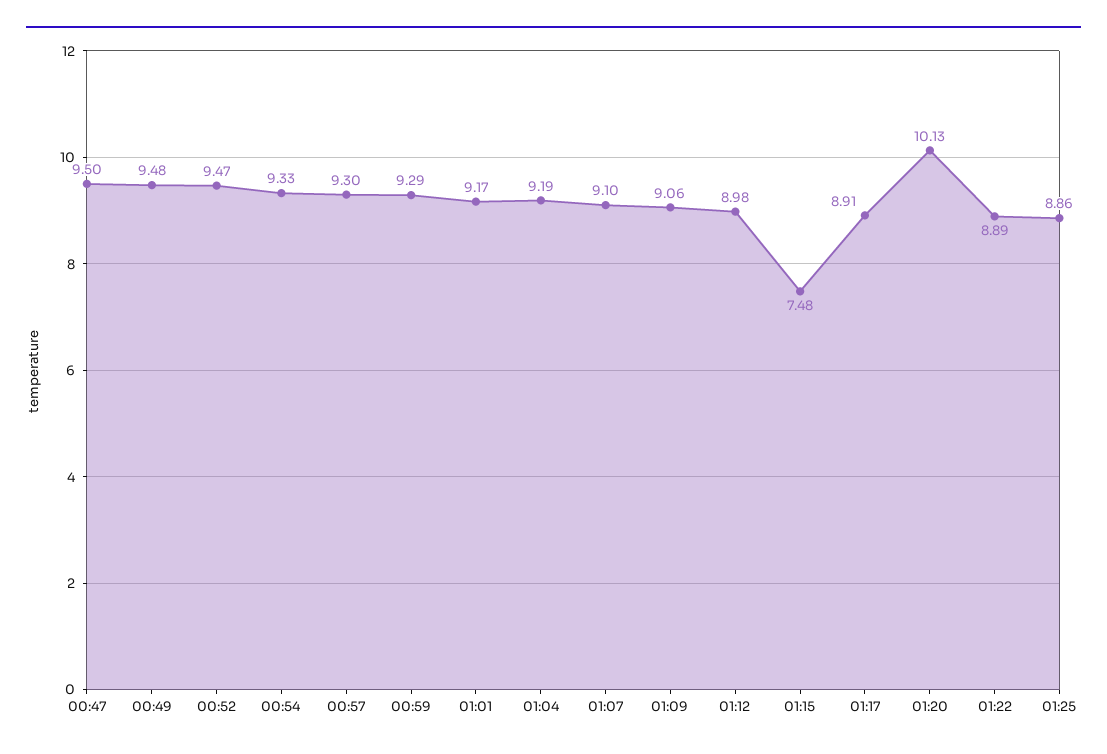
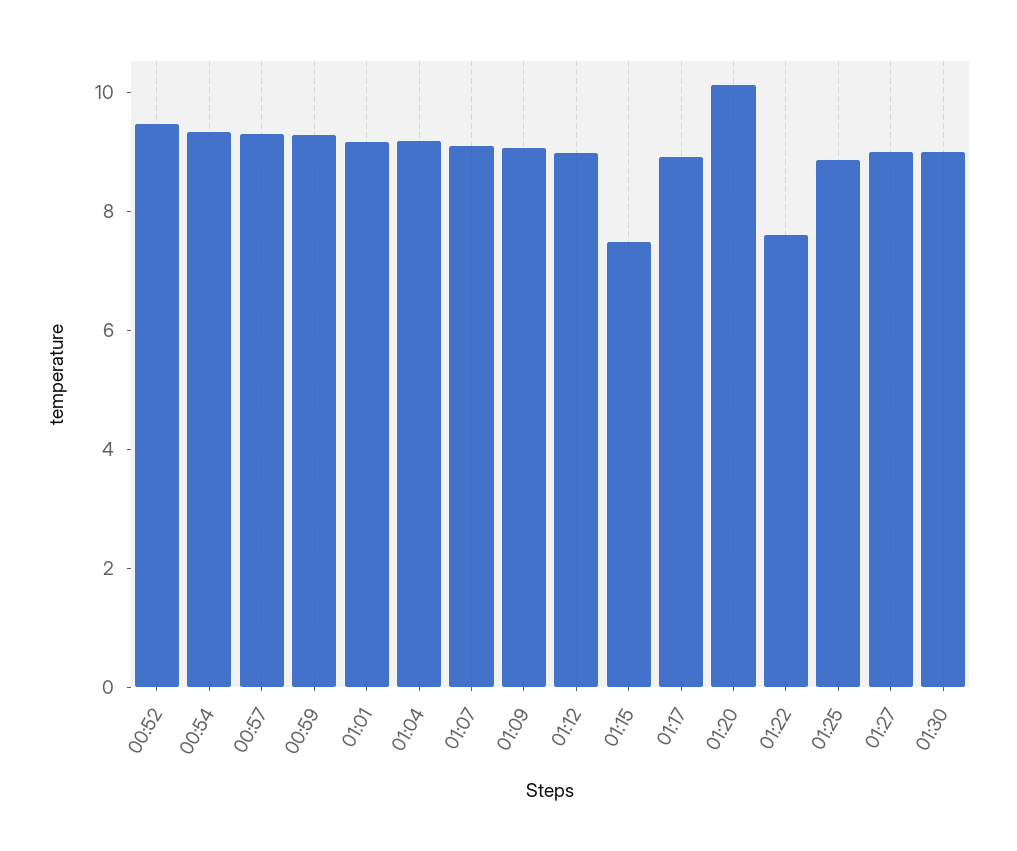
00:47: 9.5 -> none
00:49: 9.48 -> none
01:22: 8.89 -> 7.5
01:27: none -> 9
01:30: none -> 9

